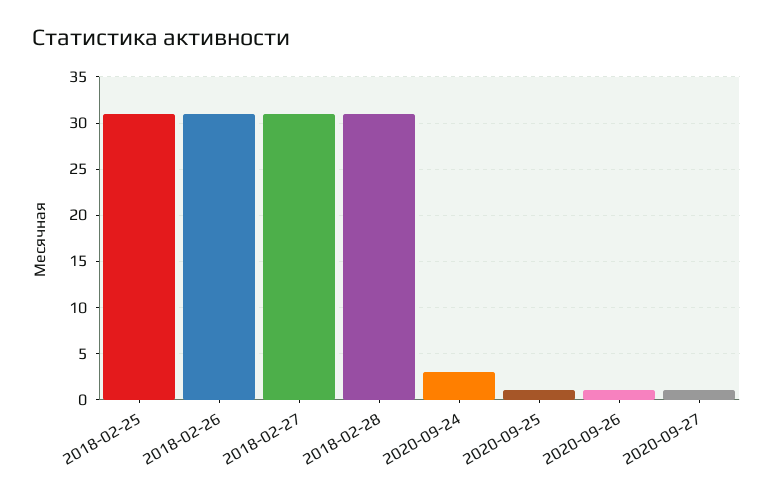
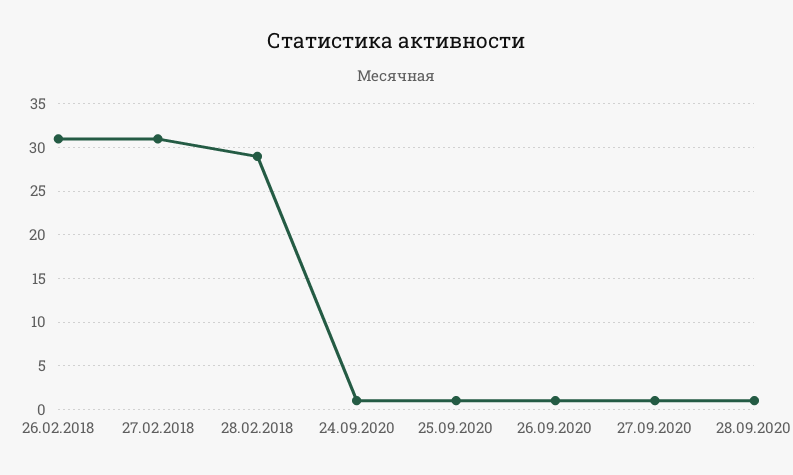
2018-02-25: 31 -> none
2018-02-28: 31 -> 29
2020-09-24: 3 -> 1
28.09.2020: none -> 1

